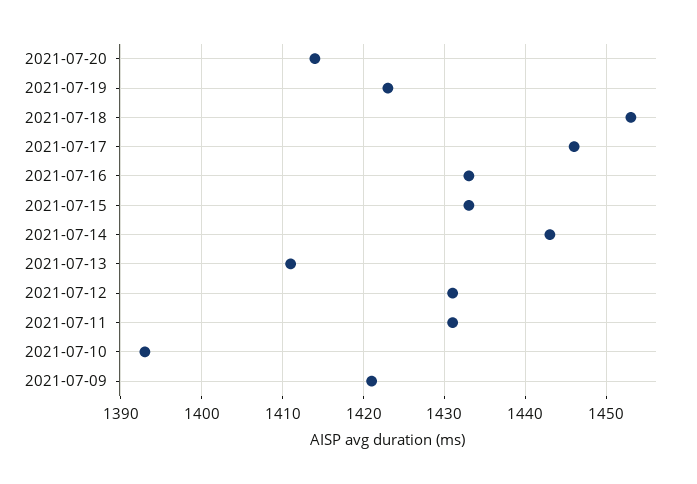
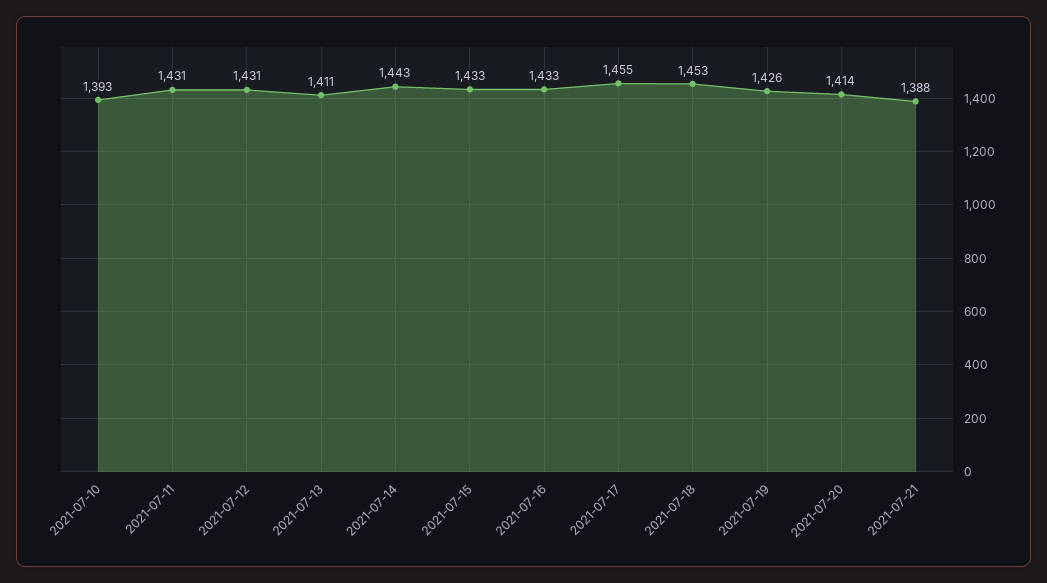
2021-07-19: 1423 -> 1426
2021-07-17: 1446 -> 1455
2021-07-09: 1421 -> none
2021-07-21: none -> 1388

